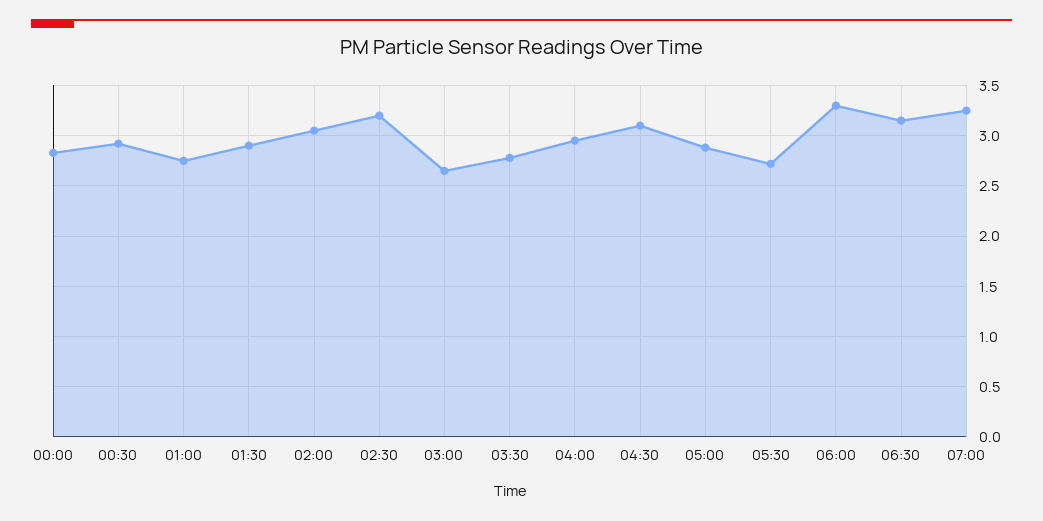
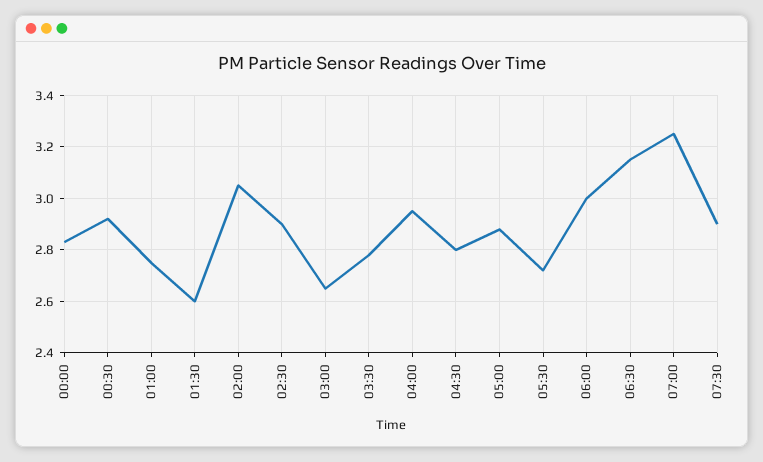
01:30: 2.9 -> 2.6
02:30: 3.2 -> 2.9
04:30: 3.1 -> 2.8
06:00: 3.3 -> 3
07:30: none -> 2.9

